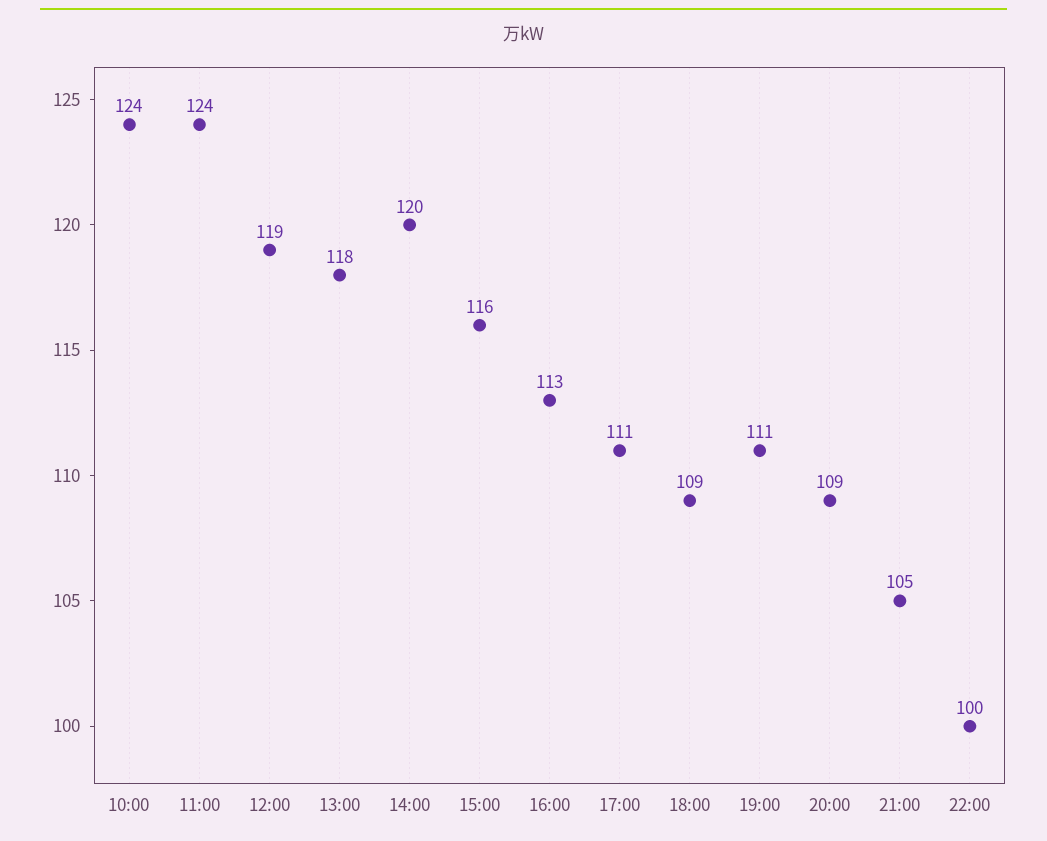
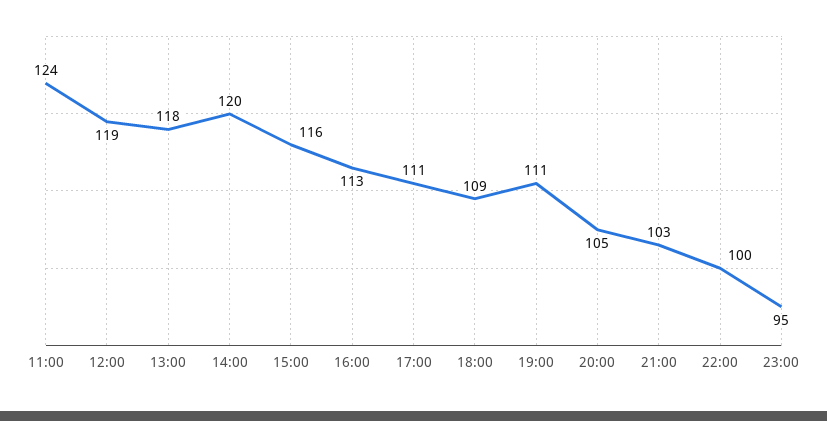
10:00: 124 -> none
20:00: 109 -> 105
21:00: 105 -> 103
23:00: none -> 95

